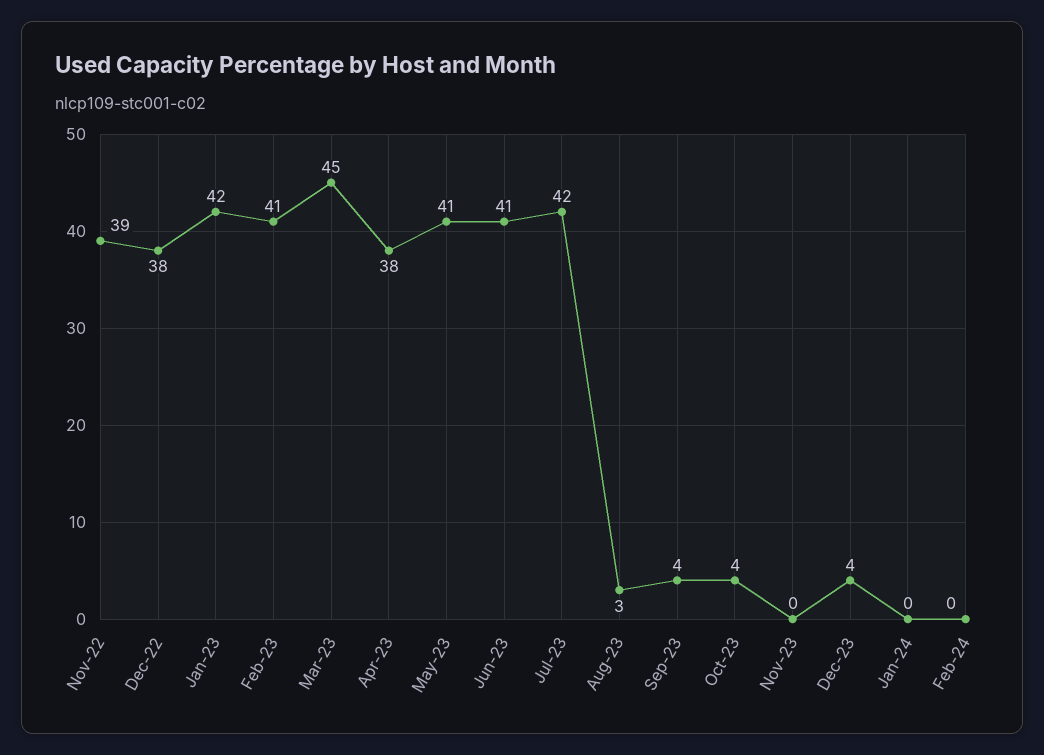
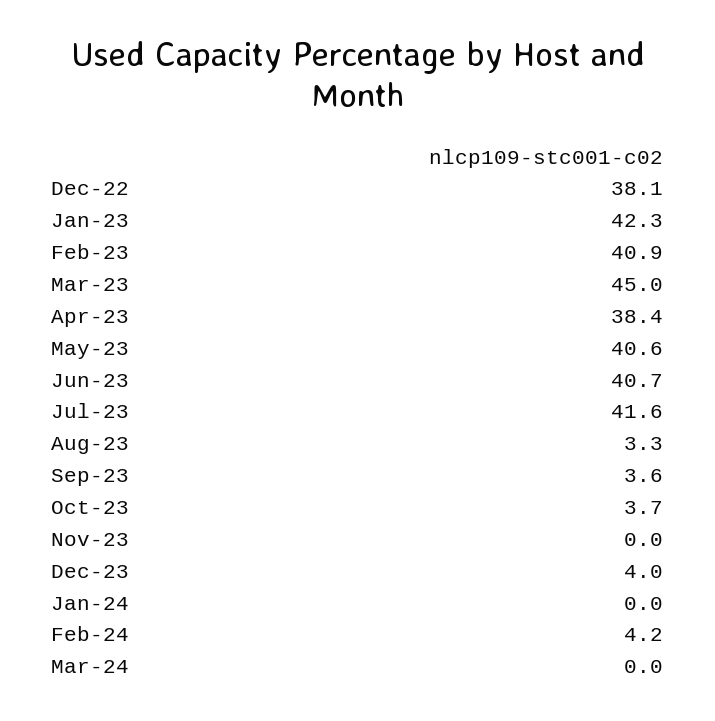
Nov-22: 39 -> none
Feb-24: 0 -> 4.2
Mar-24: none -> 0

